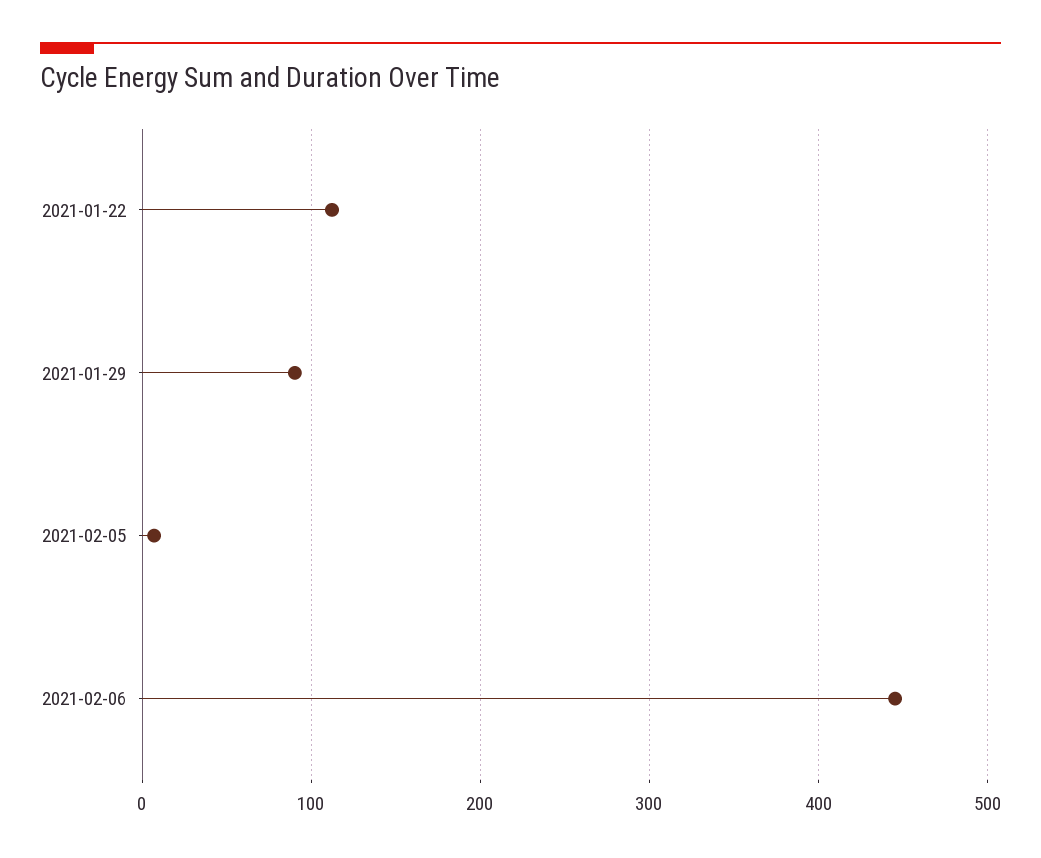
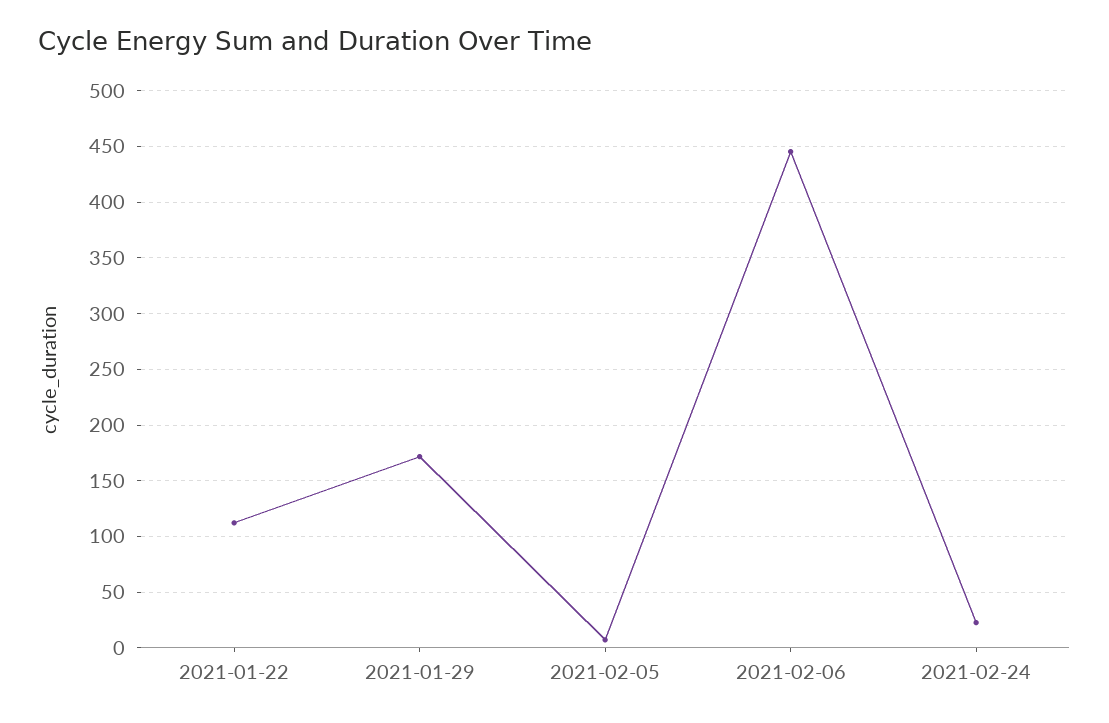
2021-01-29: 90 -> 170
2021-02-24: none -> 20

